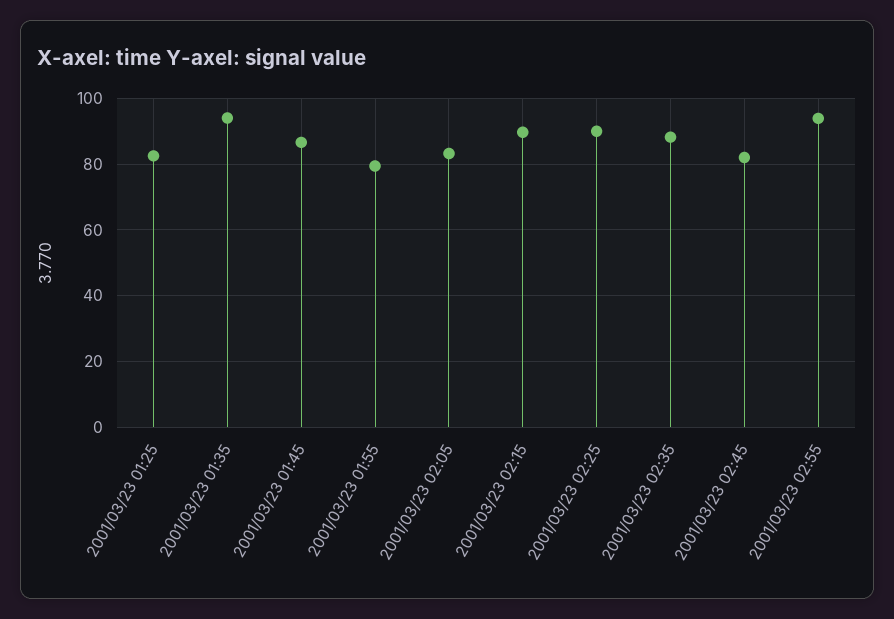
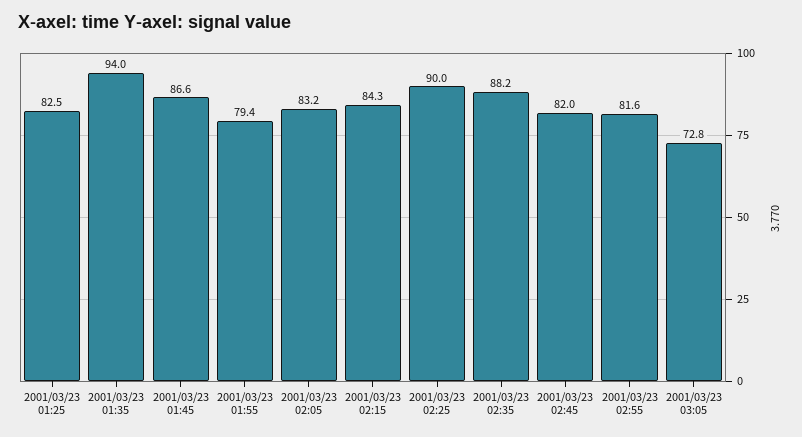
2001/03/23 02:15: 90 -> 84.3
2001/03/23 02:55: 94 -> 81.6
2001/03/23 03:05: none -> 72.8

